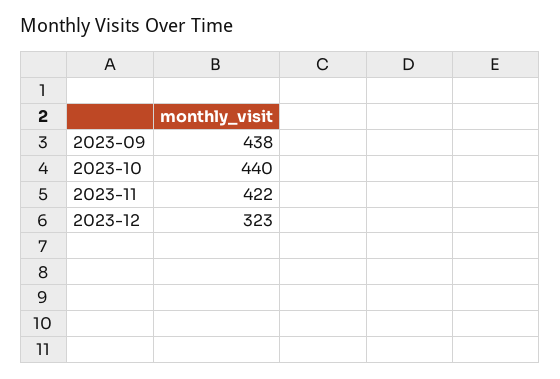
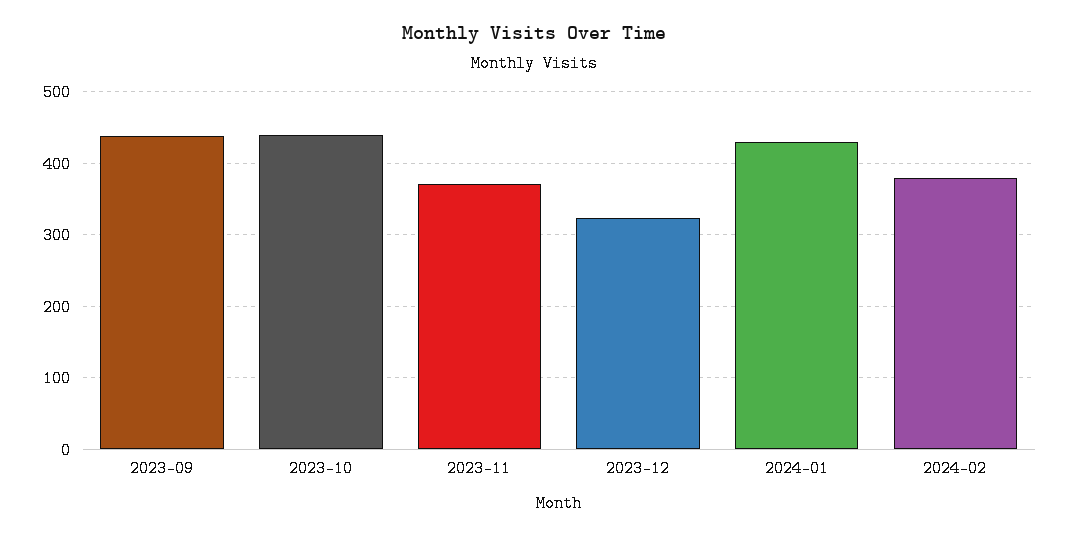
2023-11: 422 -> 370
2024-01: none -> 430
2024-02: none -> 380

